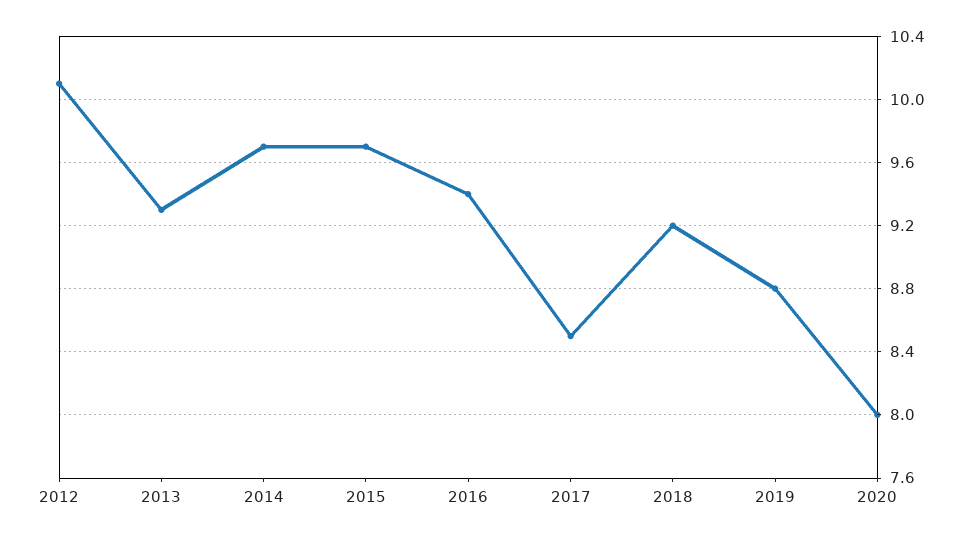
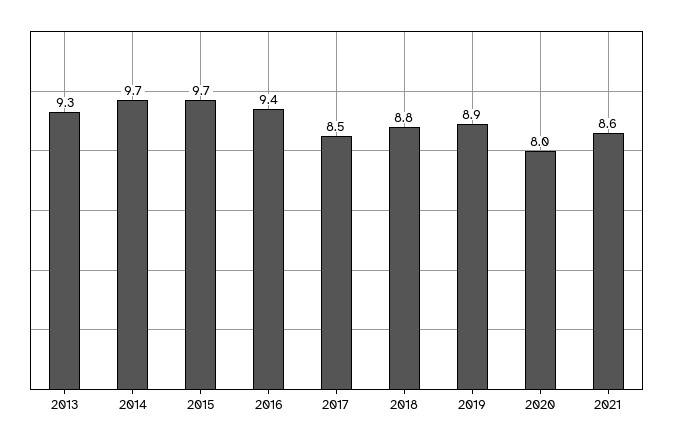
2012: 10.1 -> none
2018: 9.2 -> 8.8
2019: 8.8 -> 8.9
2021: none -> 8.6

